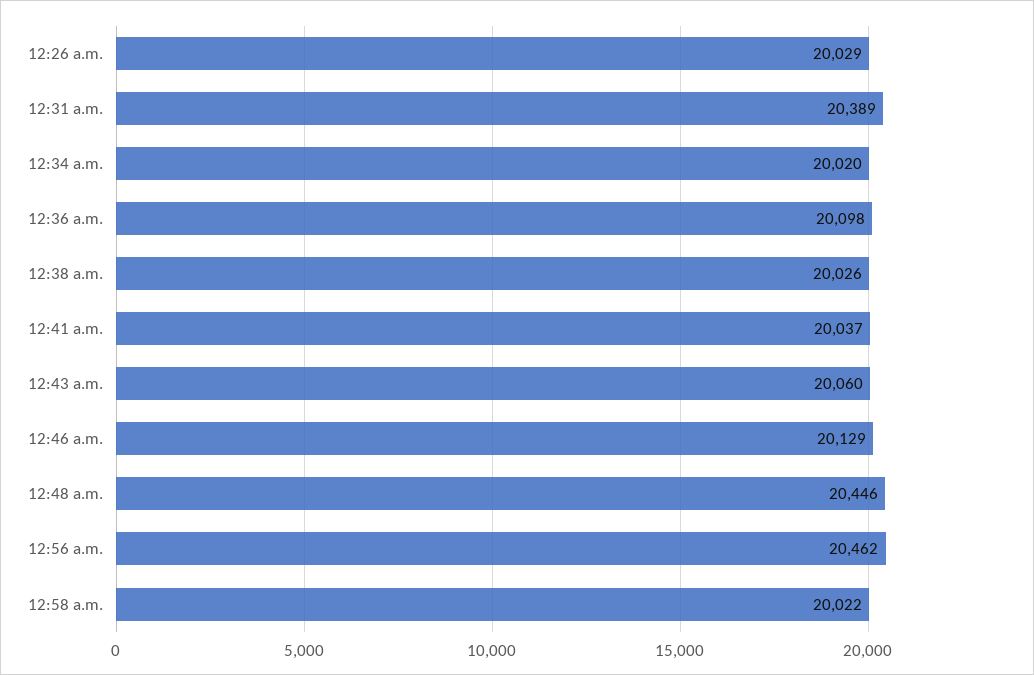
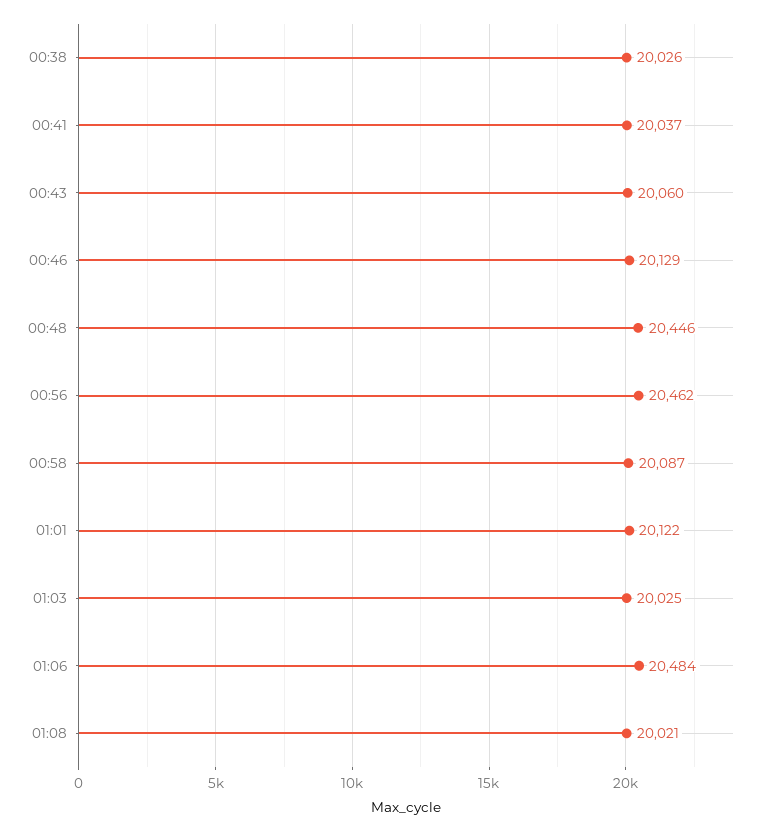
12:26 a.m.: 20029 -> none
12:31 a.m.: 20389 -> none
12:34 a.m.: 20020 -> none
12:36 a.m.: 20098 -> none
12:58 a.m.: 20022 -> 20087
01:01: none -> 20122
01:03: none -> 20025
01:06: none -> 20484
01:08: none -> 20021

